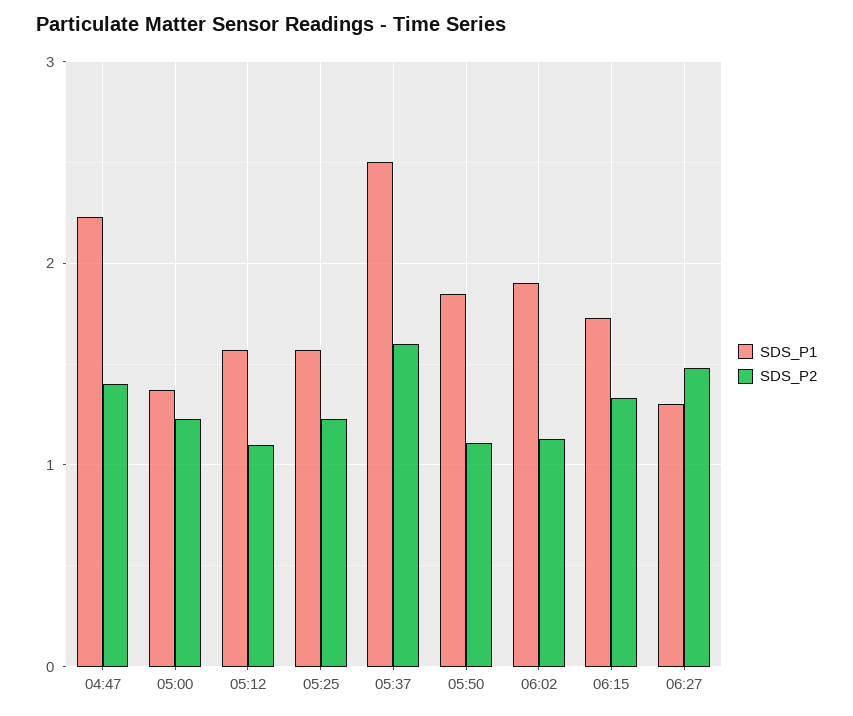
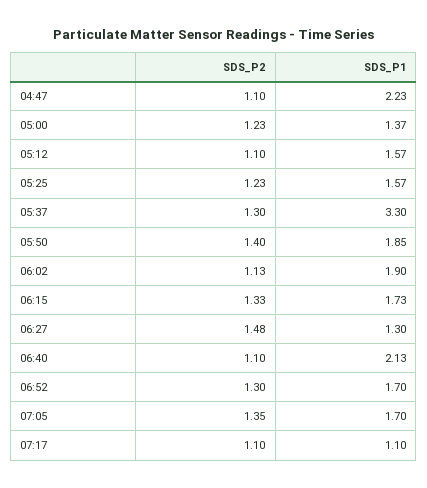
SDS_P2, 04:47: 1.4 -> 1.1
SDS_P1, 05:37: 2.5 -> 3.3
SDS_P2, 05:37: 1.6 -> 1.3
SDS_P2, 05:50: 1.1 -> 1.4
SDS_P2, 06:40: none -> 1.1
SDS_P1, 06:40: none -> 2.13
SDS_P2, 06:52: none -> 1.3
SDS_P1, 06:52: none -> 1.7
SDS_P2, 07:05: none -> 1.35
SDS_P1, 07:05: none -> 1.7
SDS_P2, 07:17: none -> 1.1
SDS_P1, 07:17: none -> 1.1

